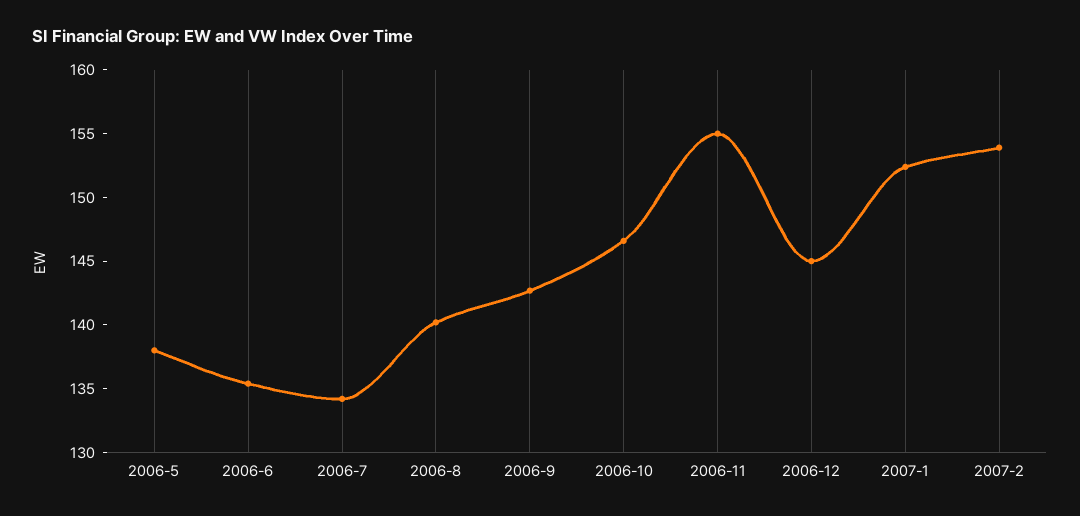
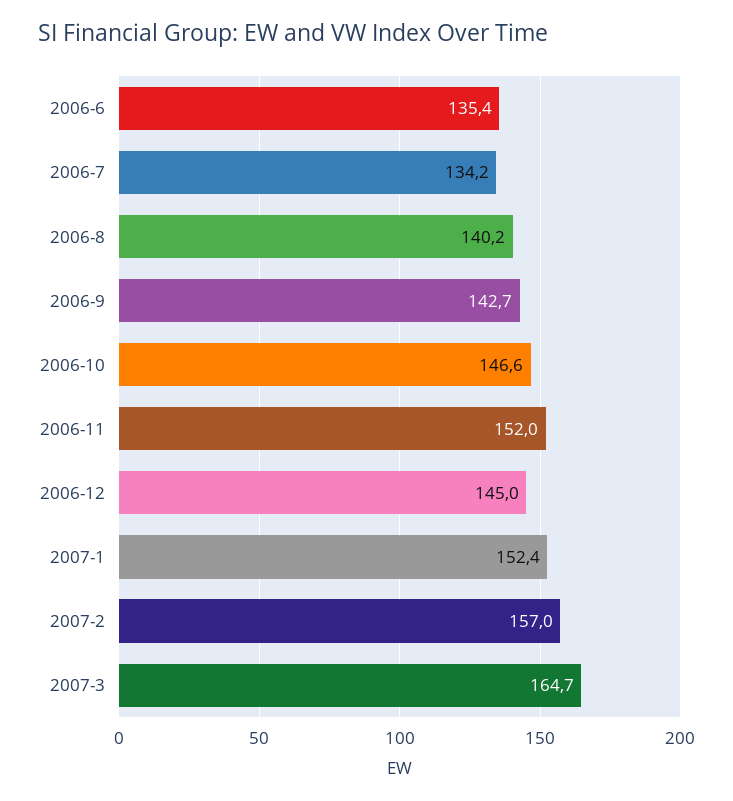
2006-5: 138 -> none
2006-11: 155 -> 152
2007-2: 154 -> 157
2007-3: none -> 164.7

